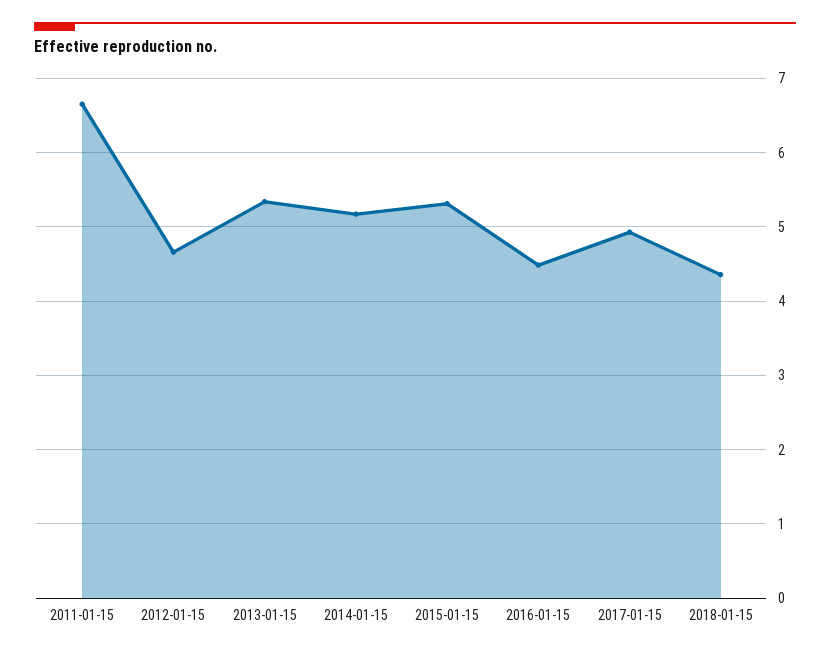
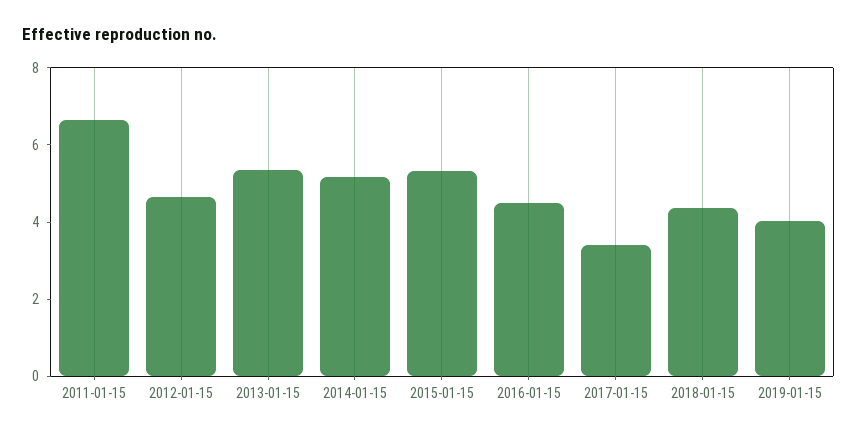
2017-01-15: 4.9 -> 3.5
2019-01-15: none -> 4

